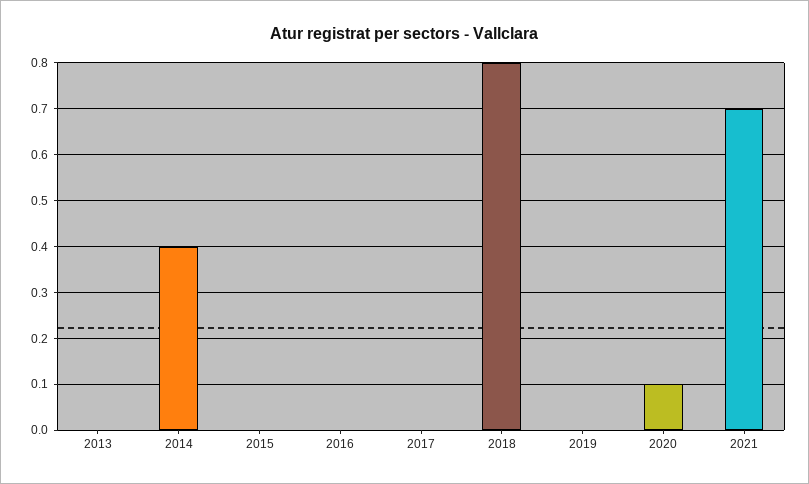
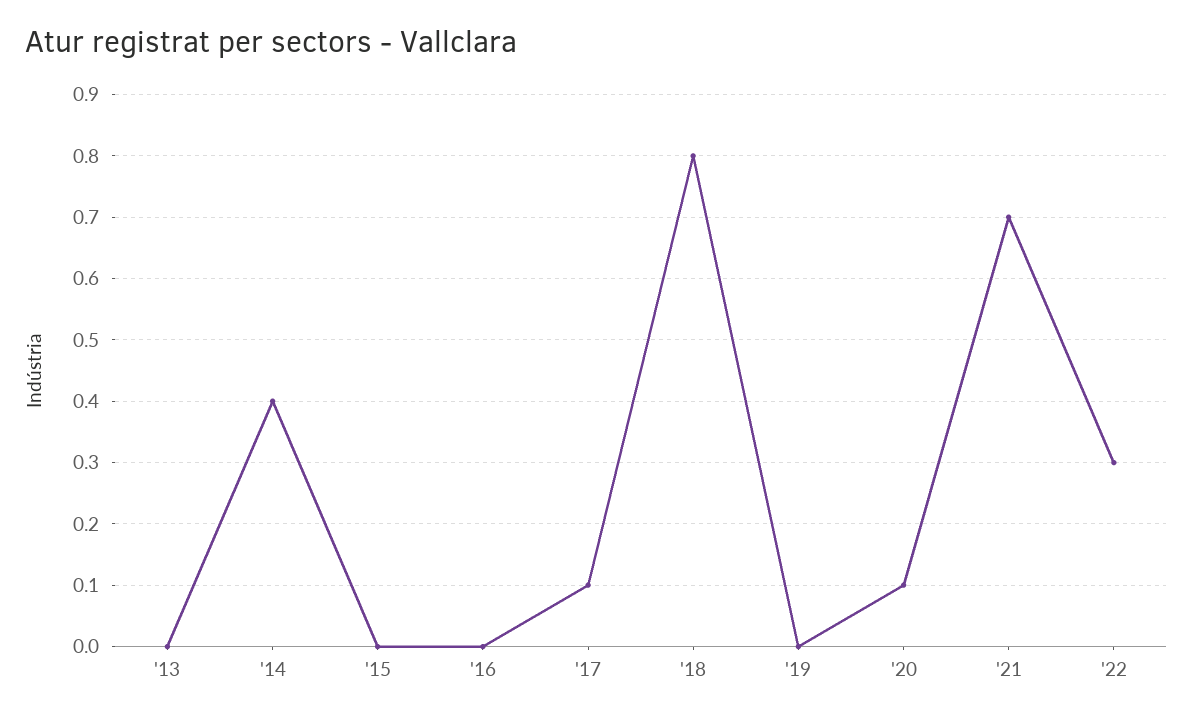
2017: 0 -> 0.1
'22: none -> 0.3

